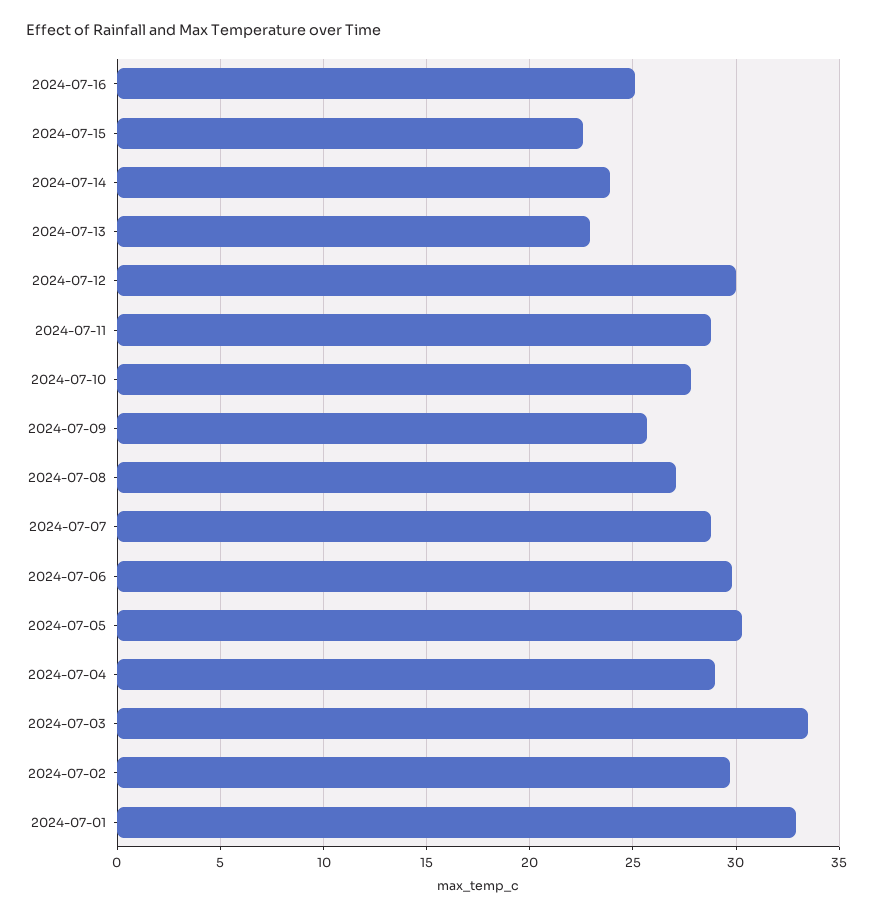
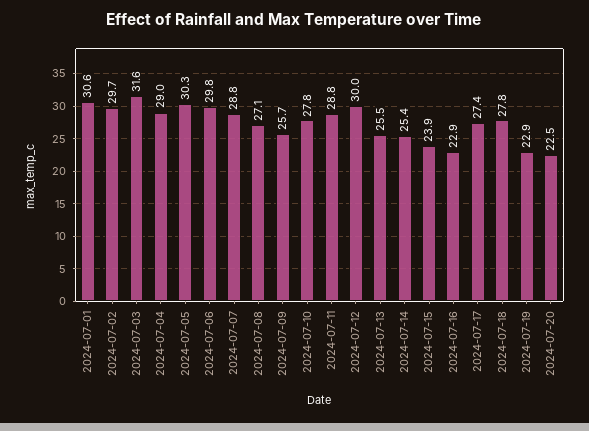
2024-07-16: 25 -> 22.9
2024-07-15: 22.5 -> 23.9
2024-07-14: 24 -> 25.4
2024-07-13: 23 -> 25.5
2024-07-03: 33.5 -> 31.6
2024-07-01: 33 -> 30.6
2024-07-17: none -> 27.4
2024-07-18: none -> 27.8
2024-07-19: none -> 22.9
2024-07-20: none -> 22.5

